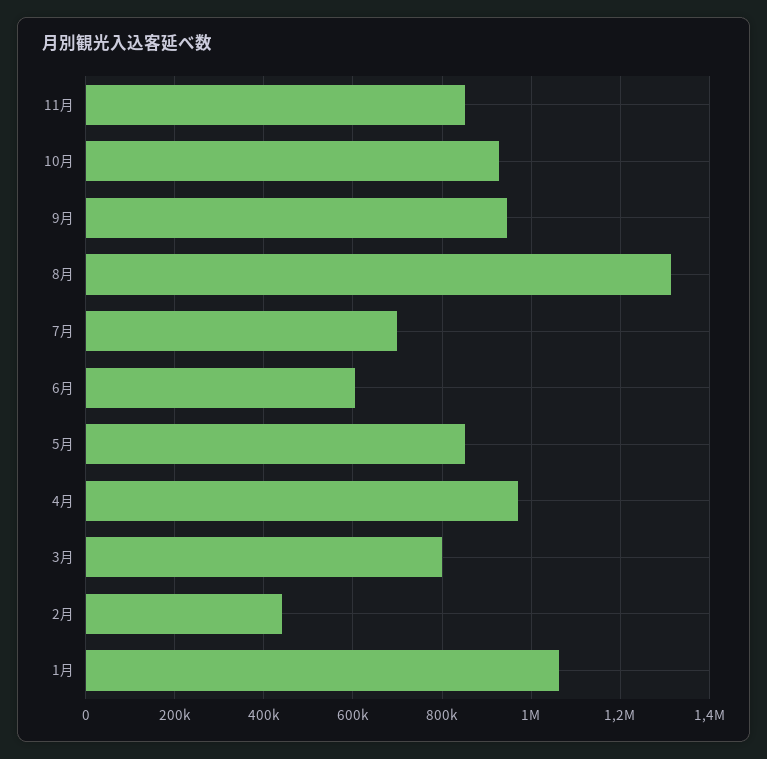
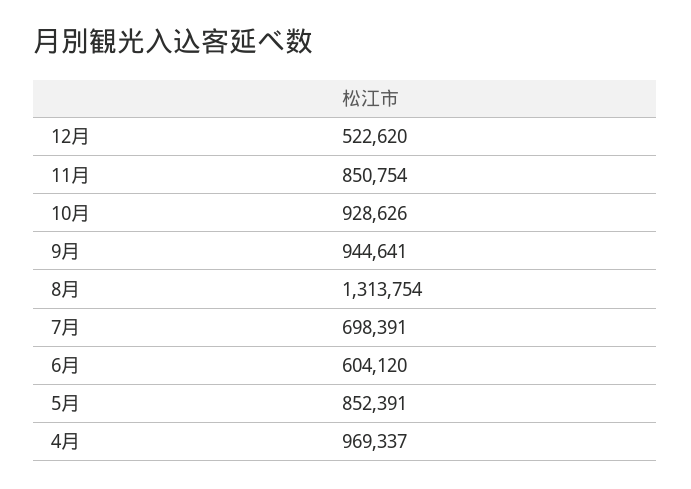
3月: 800000 -> none
2月: 440000 -> none
1月: 1060000 -> none
12月: none -> 522620

